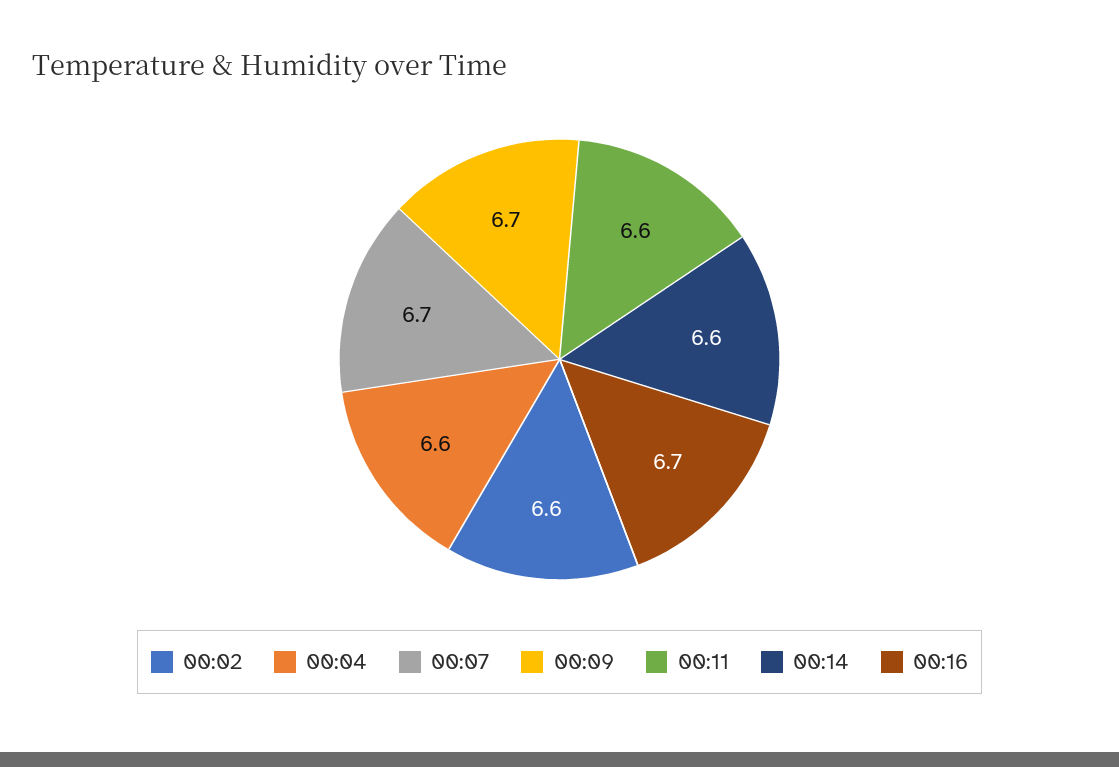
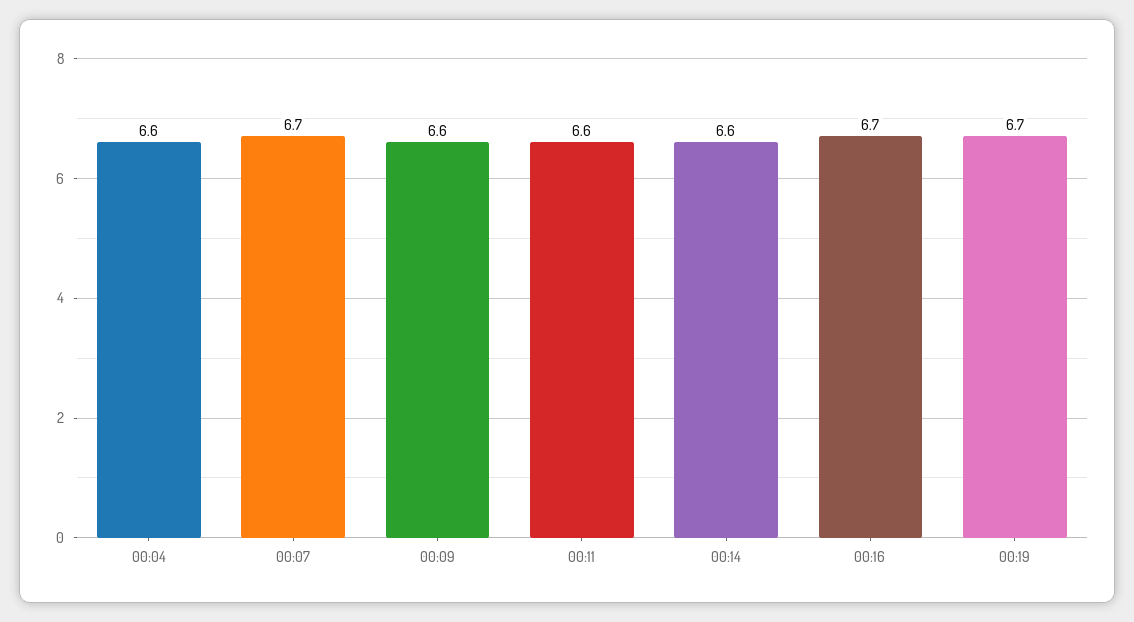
00:02: 6.6 -> none
00:09: 6.7 -> 6.6
00:19: none -> 6.7

